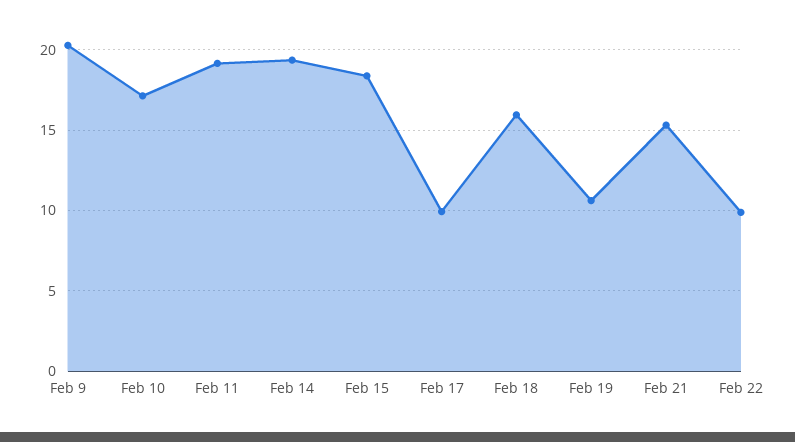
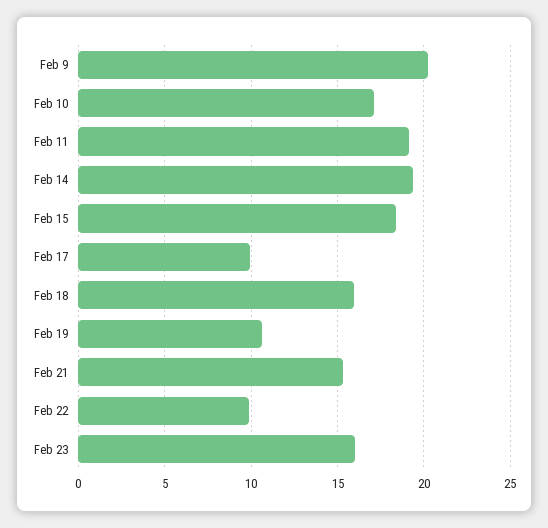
Feb 23: none -> 16

